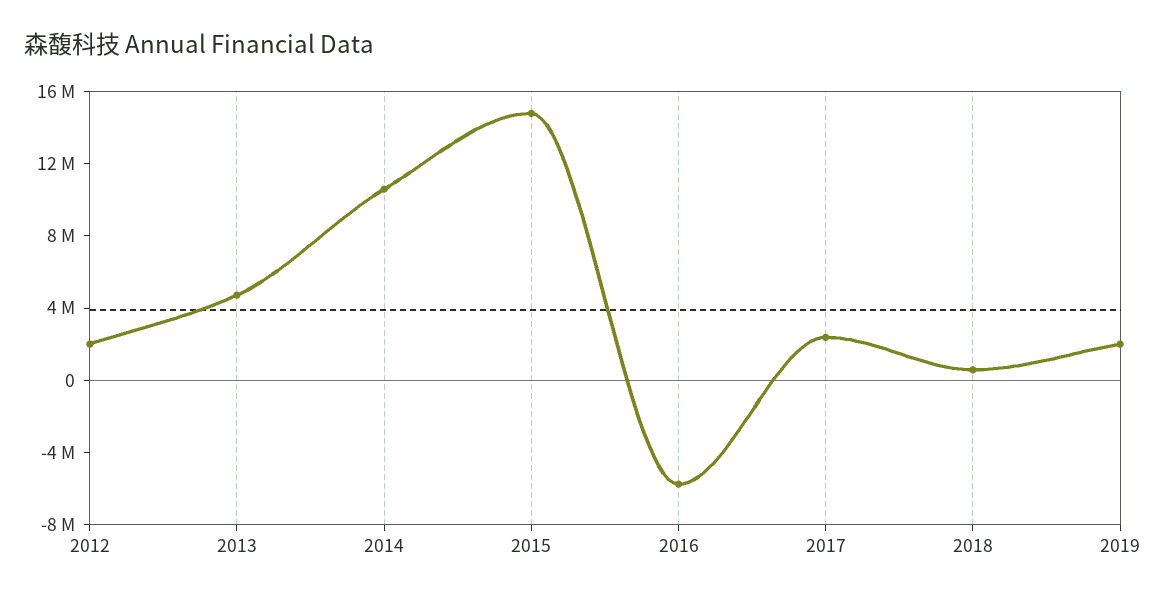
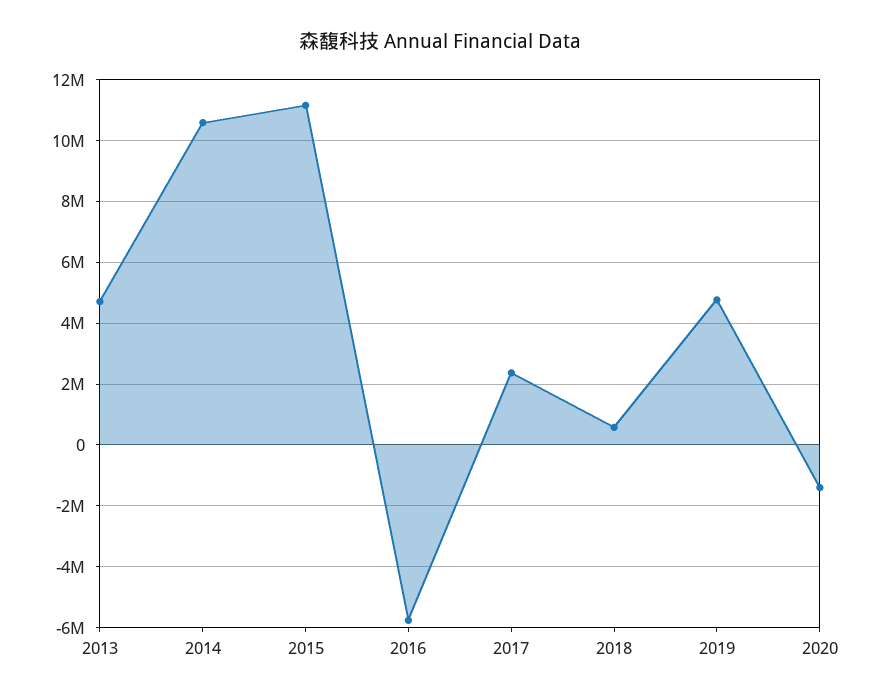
2012: 2000000 -> none
2015: 15000000 -> 11200000
2019: 2000000 -> 4800000
2020: none -> -1400000

